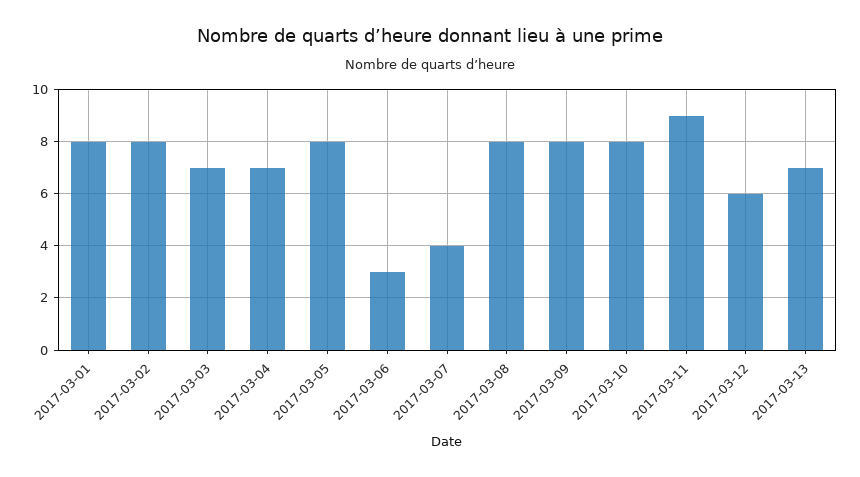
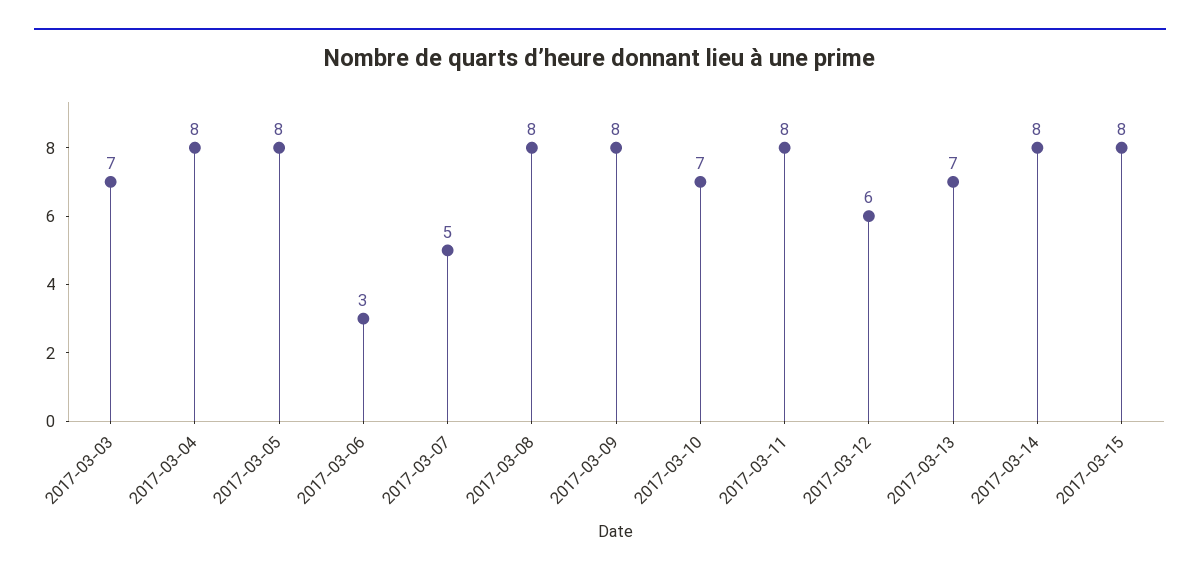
2017-03-01: 8 -> none
2017-03-02: 8 -> none
2017-03-04: 7 -> 8
2017-03-07: 4 -> 5
2017-03-10: 8 -> 7
2017-03-11: 9 -> 8
2017-03-14: none -> 8
2017-03-15: none -> 8

